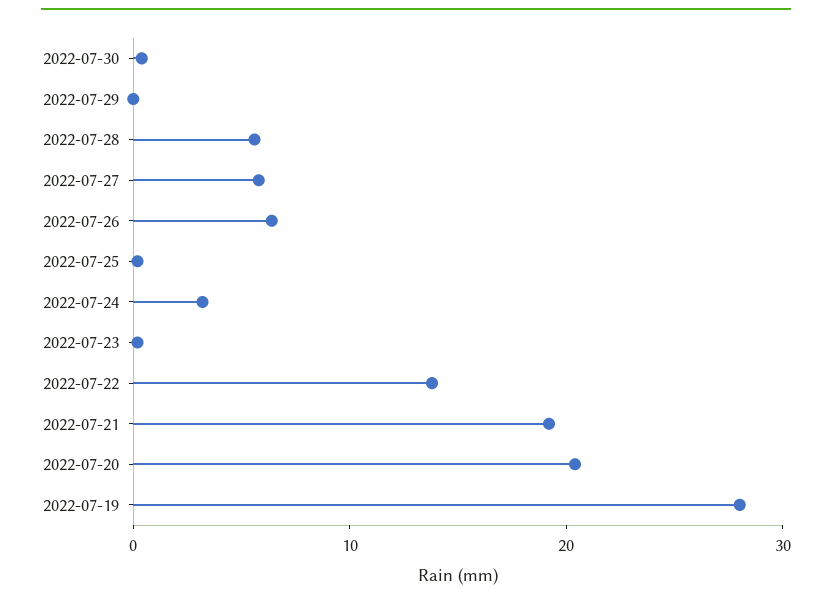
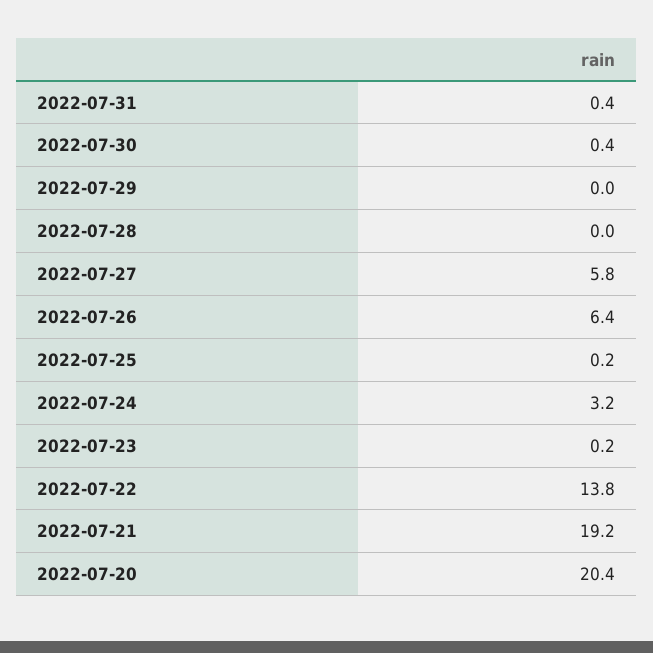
2022-07-28: 6 -> 0
2022-07-19: 28 -> none
2022-07-31: none -> 0.4

